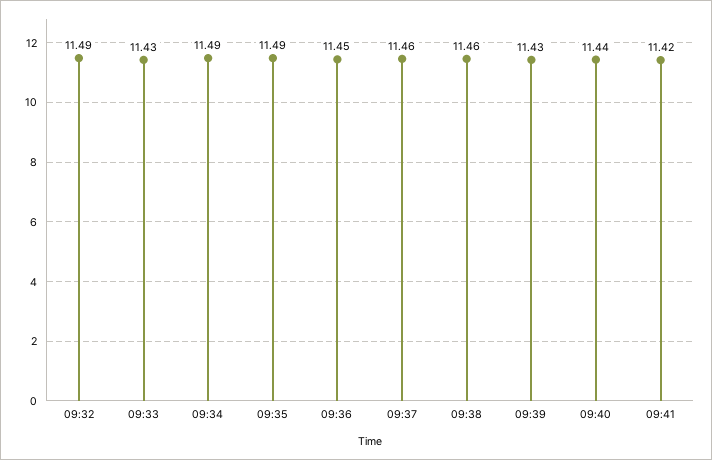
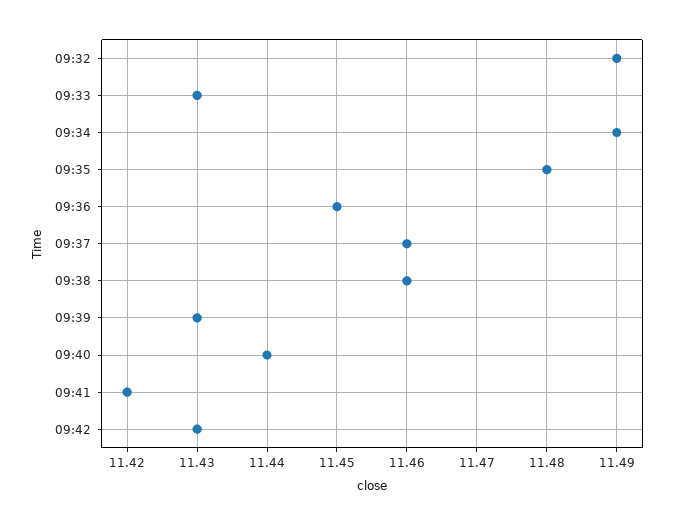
09:35: 11.49 -> 11.48
09:42: none -> 11.43

